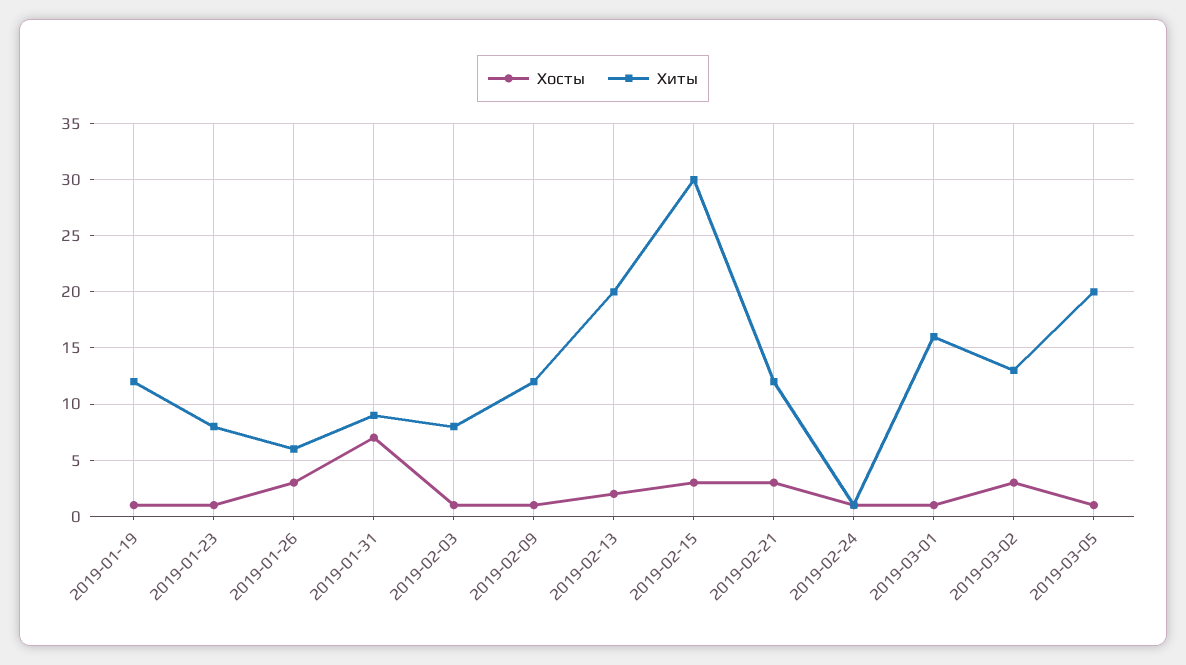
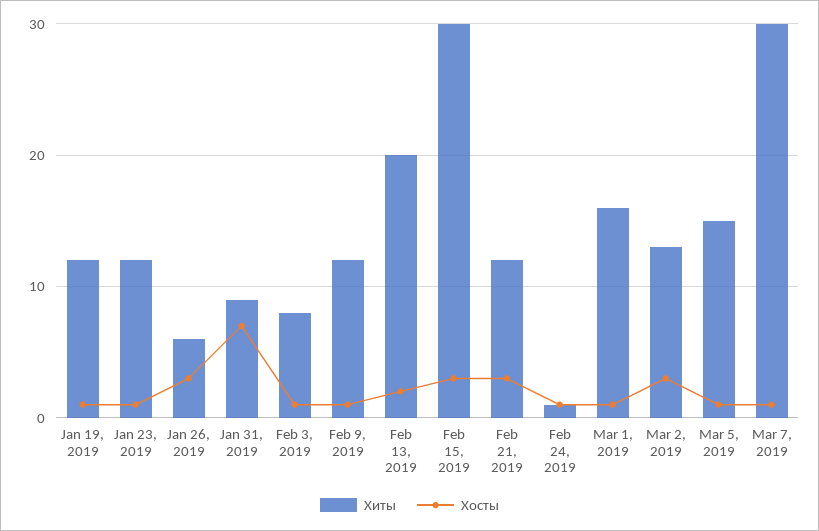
Хиты, 2019-01-23: 8 -> 12
Хиты, 2019-03-05: 20 -> 15
Хиты, Mar 7, 2019: none -> 30
Хосты, Mar 7, 2019: none -> 1

